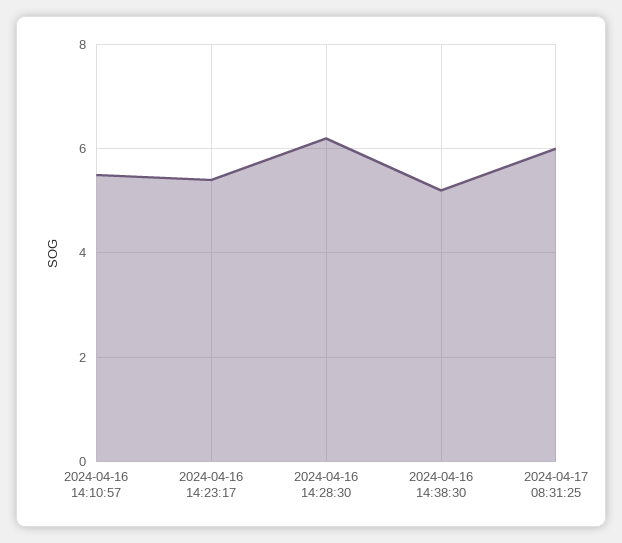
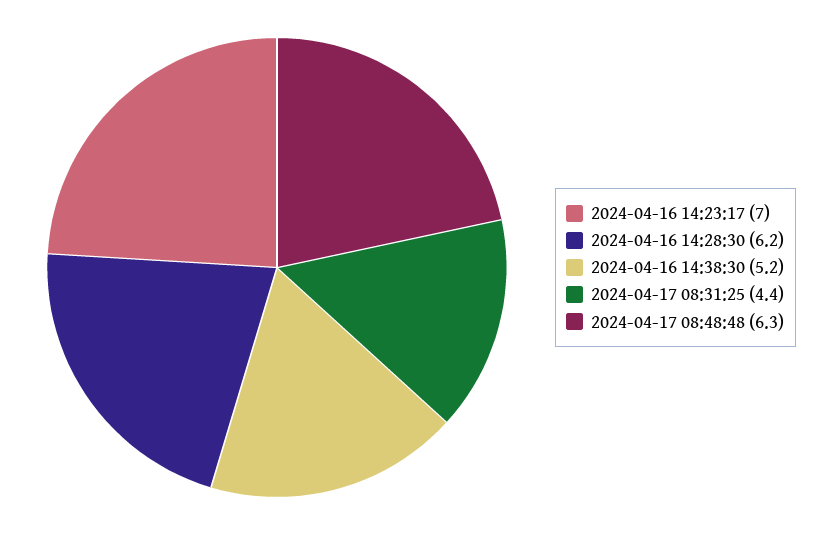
2024-04-16 14:10:57: 5.5 -> none
2024-04-16 14:23:17: 5.5 -> 7
2024-04-17 08:31:25: 6 -> 4.4
2024-04-17 08:48:48: none -> 6.3

